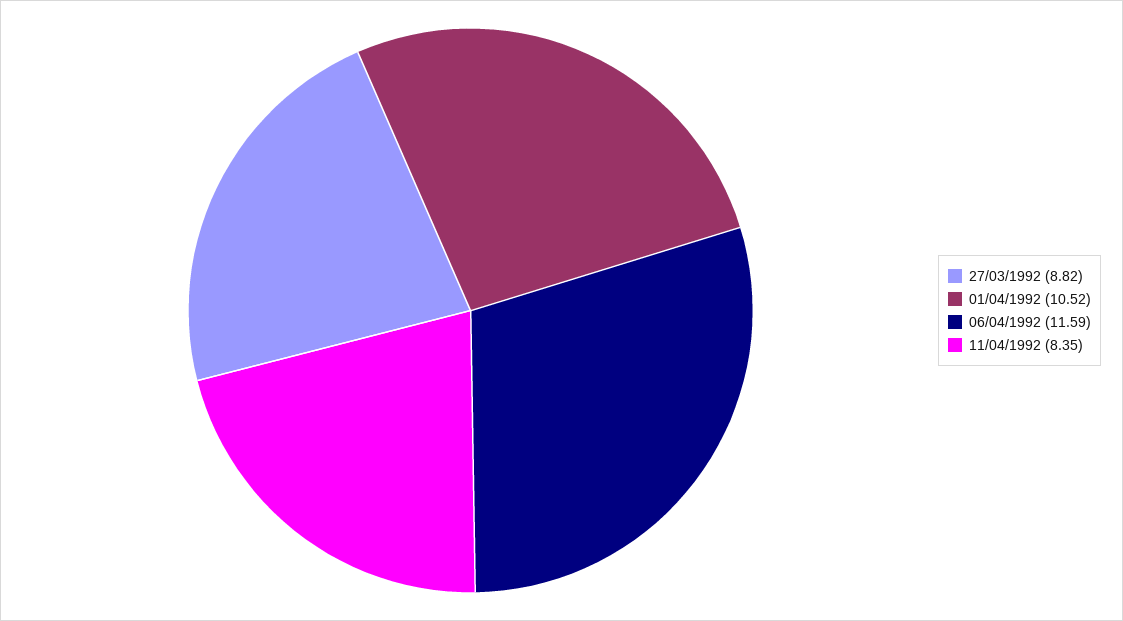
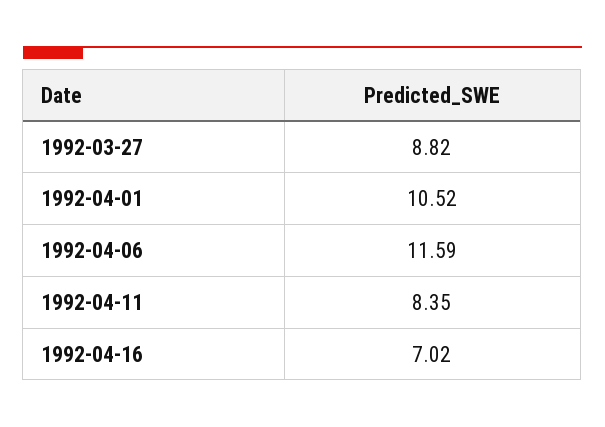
1992-04-16: none -> 7.02

